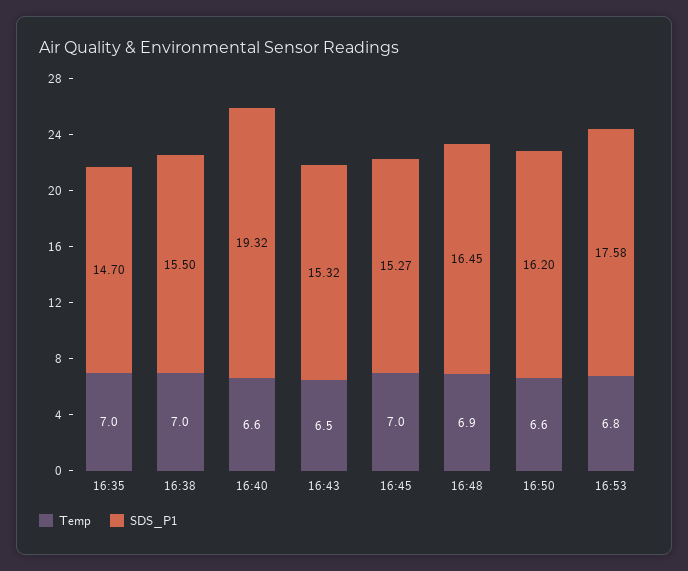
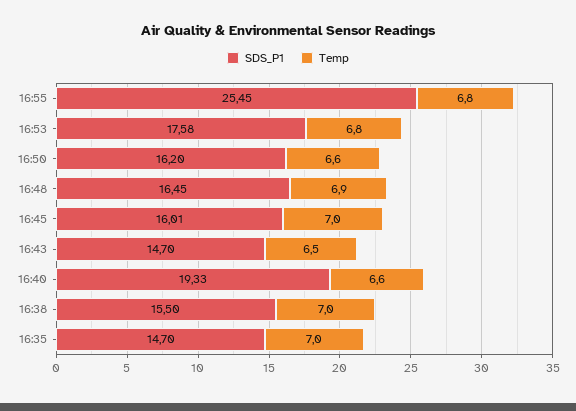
SDS_P1, 16:40: 19.32 -> 19.33
SDS_P1, 16:43: 15.32 -> 14.7
SDS_P1, 16:45: 15.27 -> 16.01
SDS_P1, 16:55: none -> 25.45
Temp, 16:55: none -> 6.8

